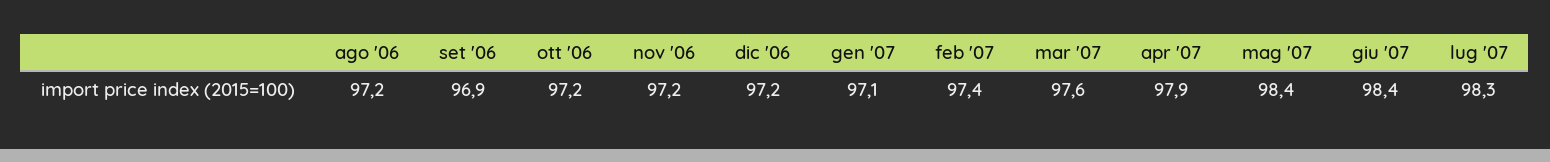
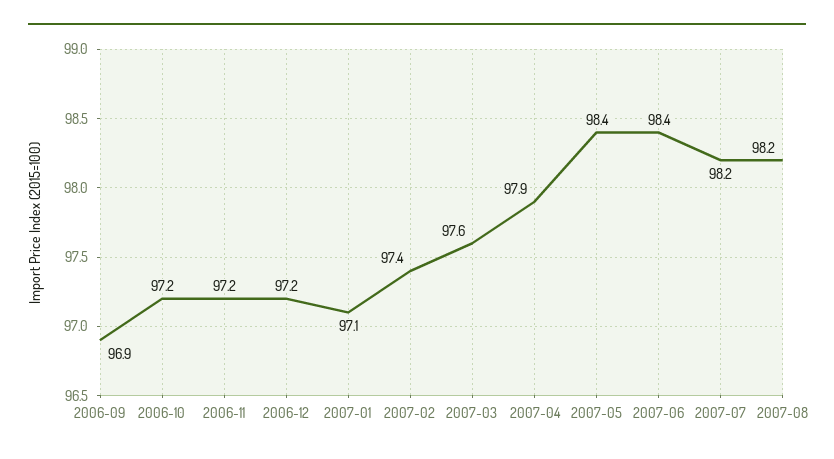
ago '06: 97.2 -> none
lug '07: 98.3 -> 98.2
2007-08: none -> 98.2

